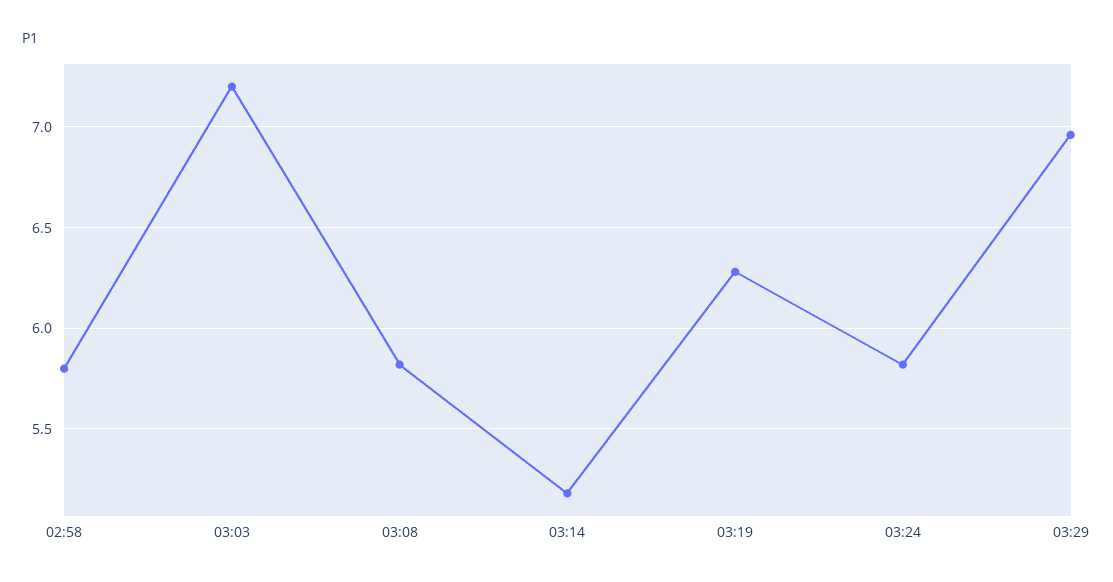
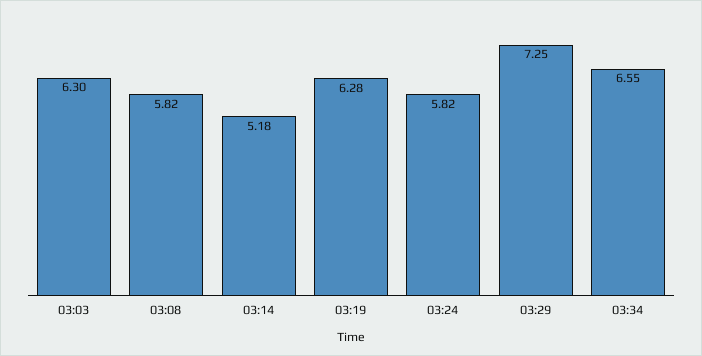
02:58: 5.8 -> none
03:03: 7.2 -> 6.3
03:29: 6.95 -> 7.25
03:34: none -> 6.55

